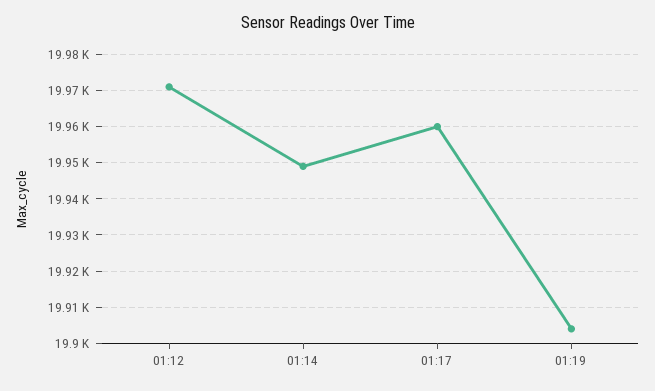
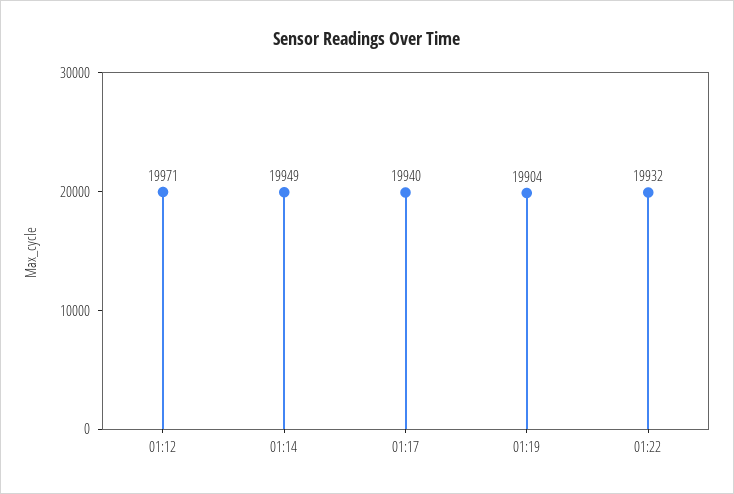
01:17: 19960 -> 19940
01:22: none -> 19932

